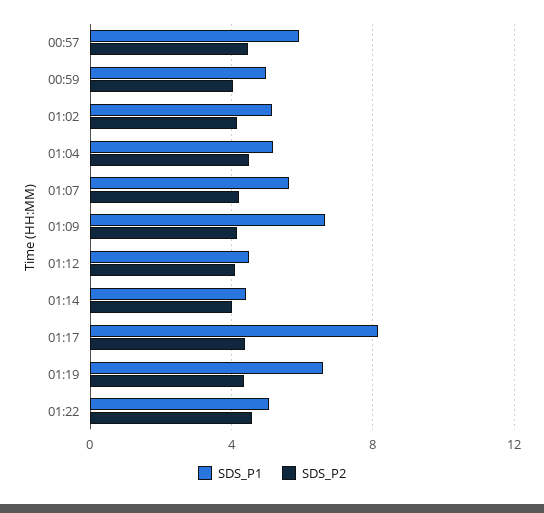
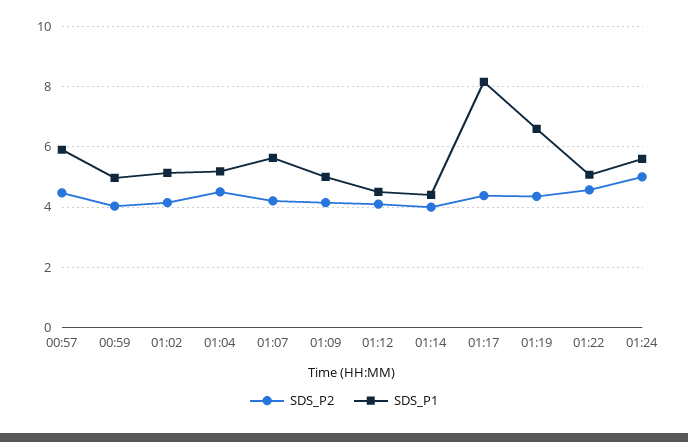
SDS_P1, 01:09: 6.5 -> 5
SDS_P2, 01:24: none -> 5
SDS_P1, 01:24: none -> 5.6

